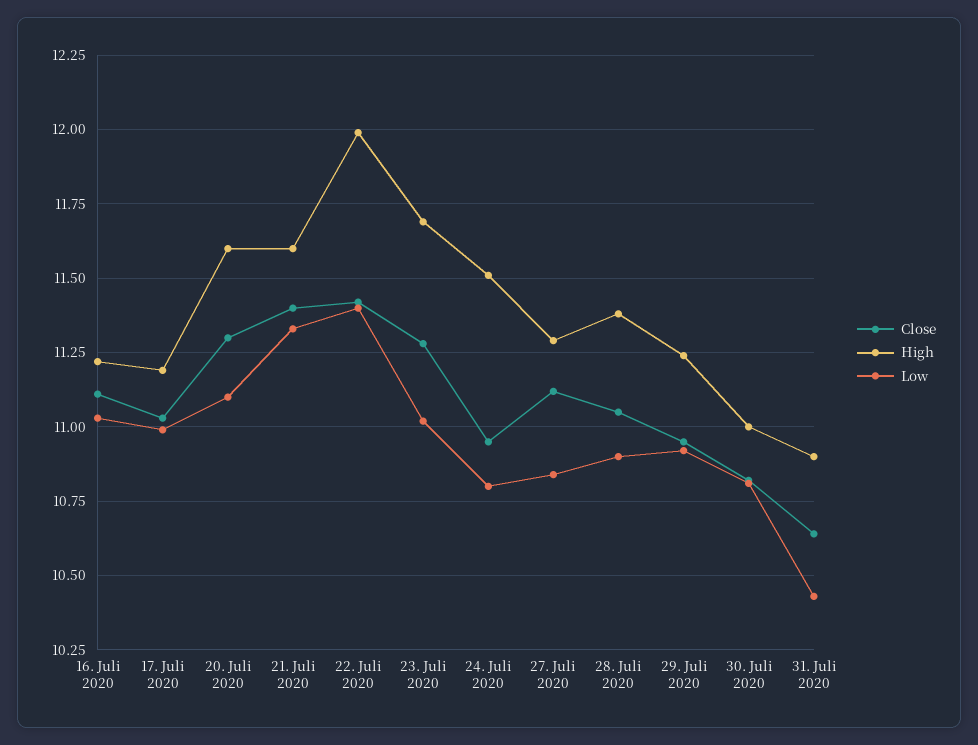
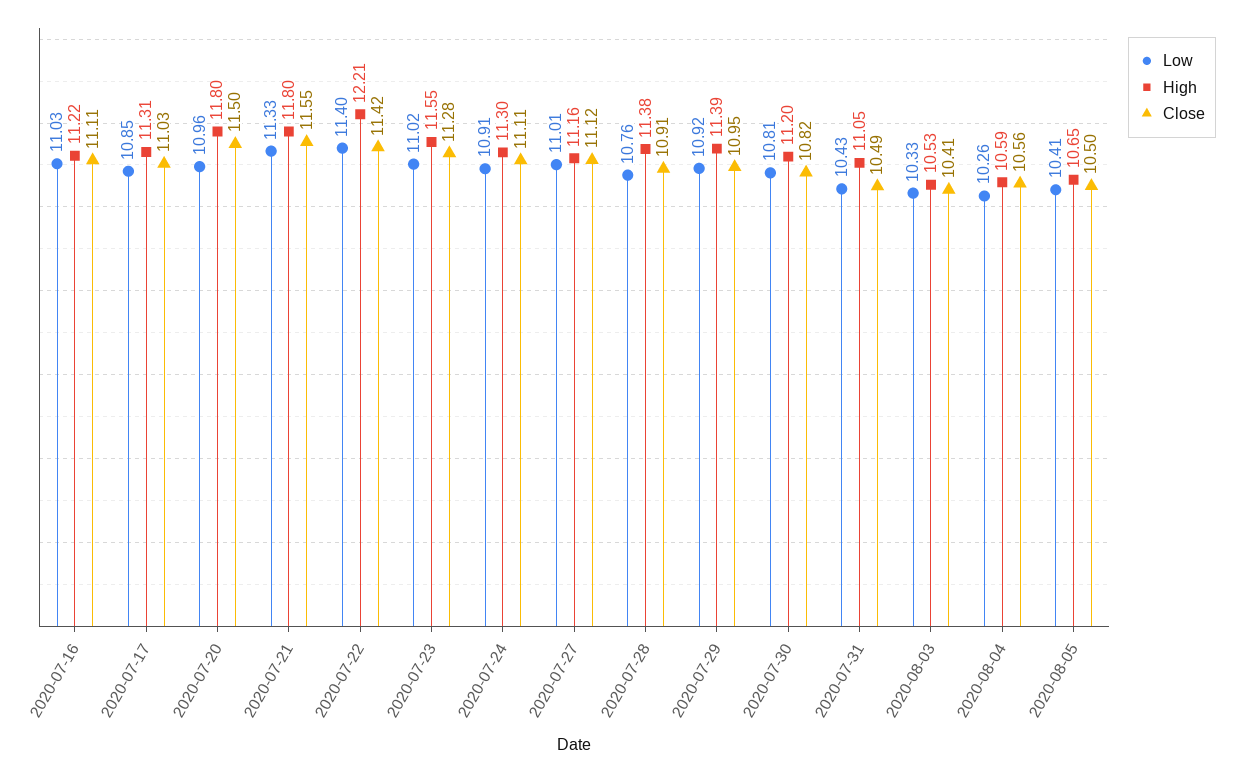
High, 17. Juli 2020: 11.2 -> 11.31
Low, 17. Juli 2020: 11 -> 10.85
Close, 20. Juli 2020: 11.3 -> 11.5
High, 20. Juli 2020: 11.6 -> 11.8
Low, 20. Juli 2020: 11.1 -> 10.96
Close, 21. Juli 2020: 11.4 -> 11.55
High, 21. Juli 2020: 11.6 -> 11.8
High, 22. Juli 2020: 12 -> 12.21
High, 23. Juli 2020: 11.7 -> 11.55
Close, 24. Juli 2020: 10.95 -> 11.11
High, 24. Juli 2020: 11.5 -> 11.3
Low, 24. Juli 2020: 10.8 -> 10.91
High, 27. Juli 2020: 11.3 -> 11.16
Low, 27. Juli 2020: 10.85 -> 11.01
Close, 28. Juli 2020: 11.05 -> 10.91
Low, 28. Juli 2020: 10.9 -> 10.76
High, 29. Juli 2020: 11.25 -> 11.39
High, 30. Juli 2020: 11 -> 11.2
Close, 31. Juli 2020: 10.65 -> 10.49
High, 31. Juli 2020: 10.9 -> 11.05
Low, 2020-08-03: none -> 10.33
High, 2020-08-03: none -> 10.53
Close, 2020-08-03: none -> 10.41
Low, 2020-08-04: none -> 10.26
High, 2020-08-04: none -> 10.59
Close, 2020-08-04: none -> 10.56
Low, 2020-08-05: none -> 10.41
High, 2020-08-05: none -> 10.65
Close, 2020-08-05: none -> 10.5

